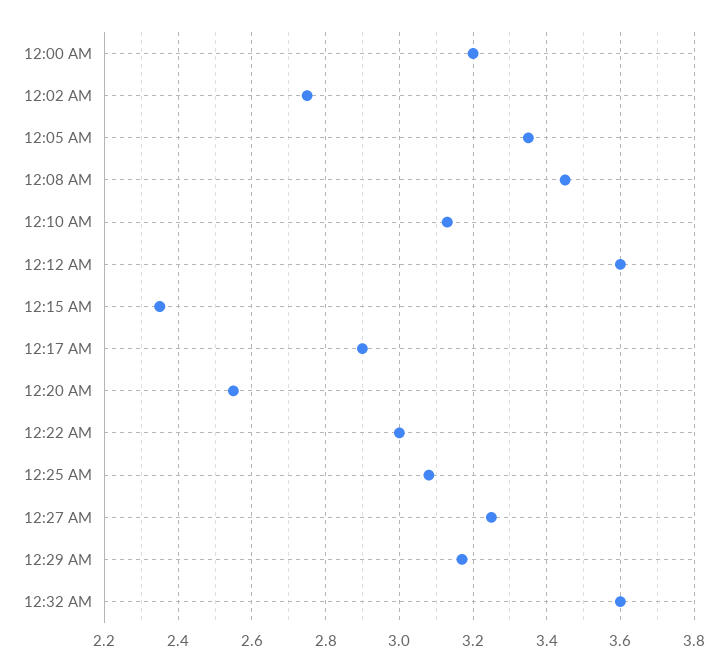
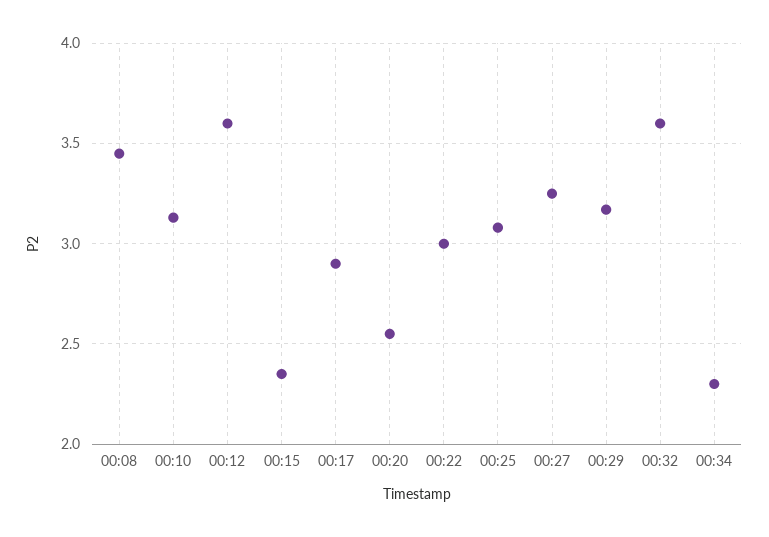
12:00 AM: 3.2 -> none
12:02 AM: 2.75 -> none
12:05 AM: 3.35 -> none
00:34: none -> 2.3

